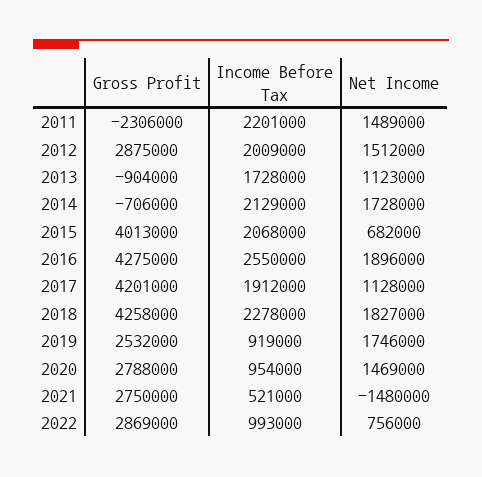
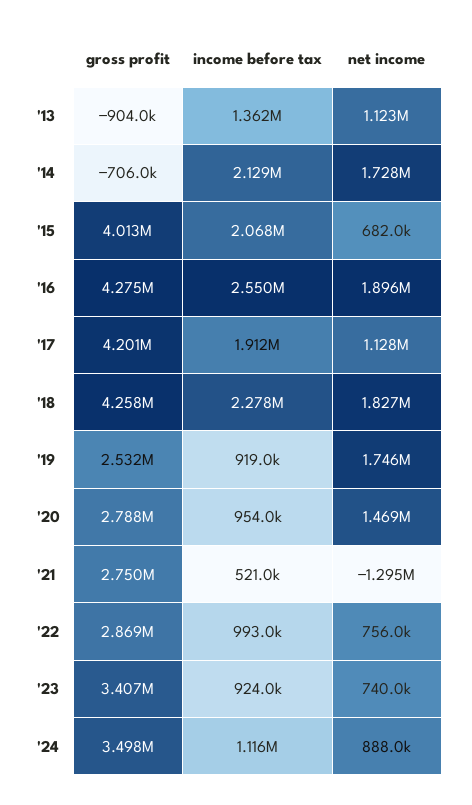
Gross Profit, 2011: -2306000 -> none
Income Before Tax, 2011: 2201000 -> none
Net Income, 2011: 1489000 -> none
Gross Profit, 2012: 2875000 -> none
Income Before Tax, 2012: 2009000 -> none
Net Income, 2012: 1512000 -> none
Income Before Tax, 2013: 1728000 -> 1362000
Net Income, 2021: -1480000 -> -1295000
Gross Profit, '23: none -> 3407000
Income Before Tax, '23: none -> 924000
Net Income, '23: none -> 740000
Gross Profit, '24: none -> 3498000
Income Before Tax, '24: none -> 1116000
Net Income, '24: none -> 888000

